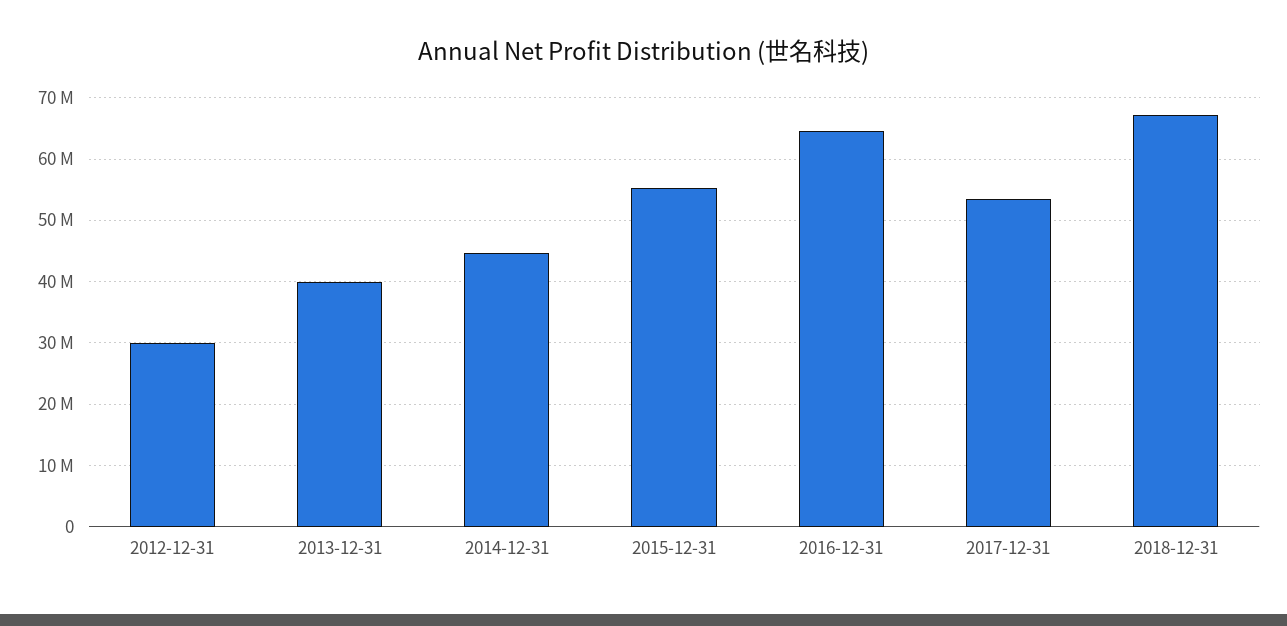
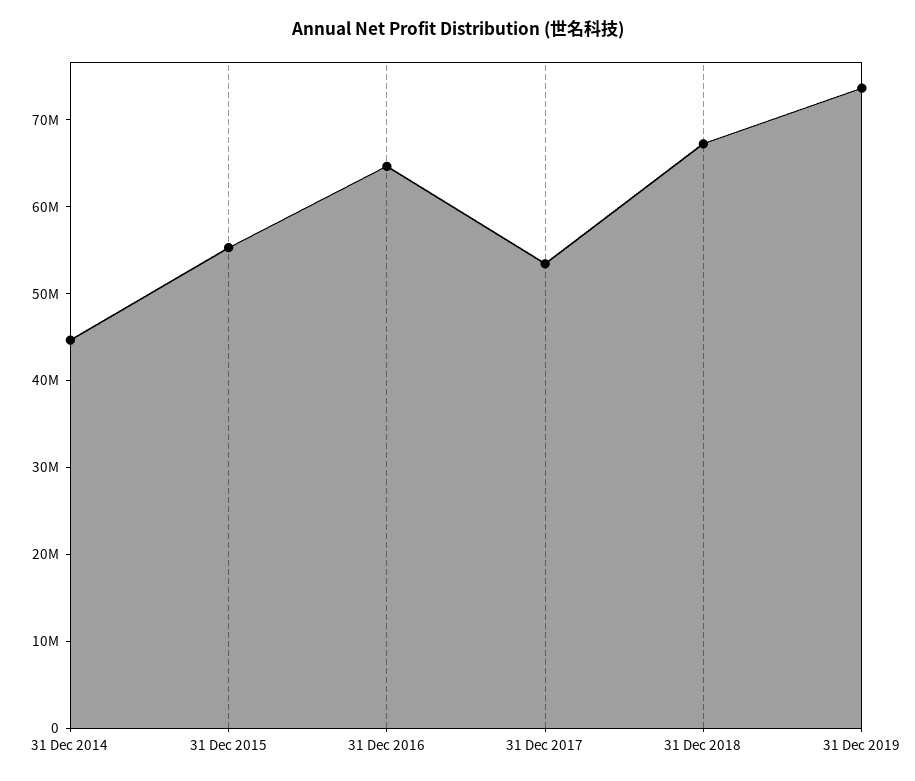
2012-12-31: 30000000 -> none
2013-12-31: 40000000 -> none
31 Dec 2019: none -> 74000000

